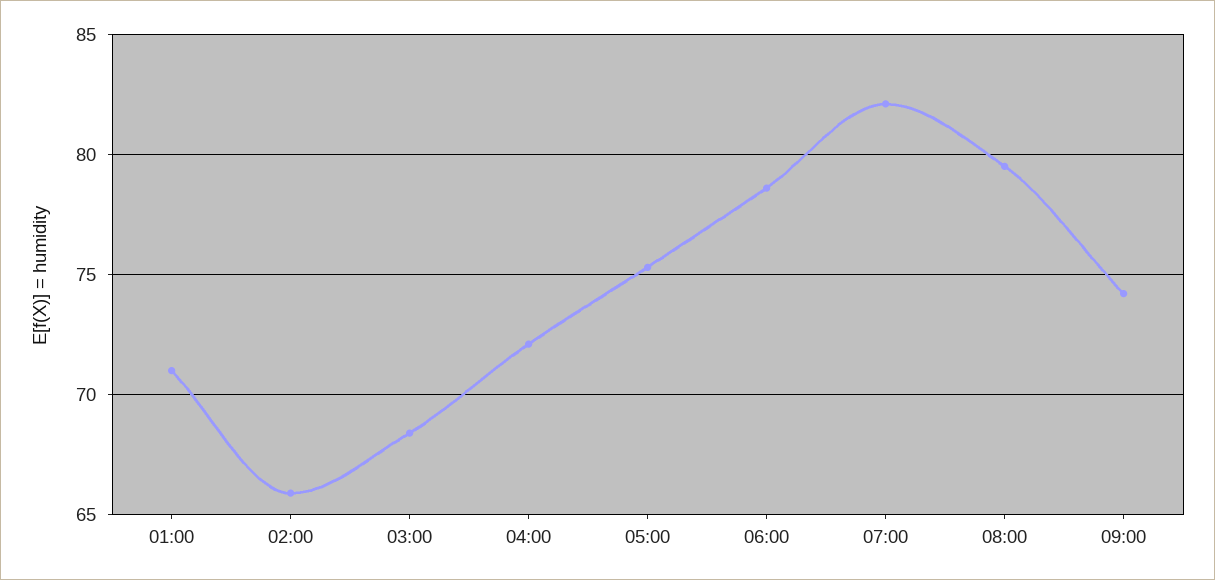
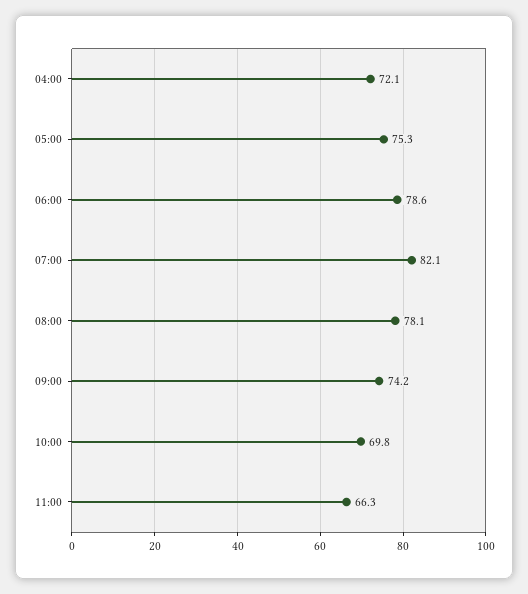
01:00: 71 -> none
02:00: 66 -> none
03:00: 68.5 -> none
08:00: 79.5 -> 78.1
10:00: none -> 69.8
11:00: none -> 66.3

